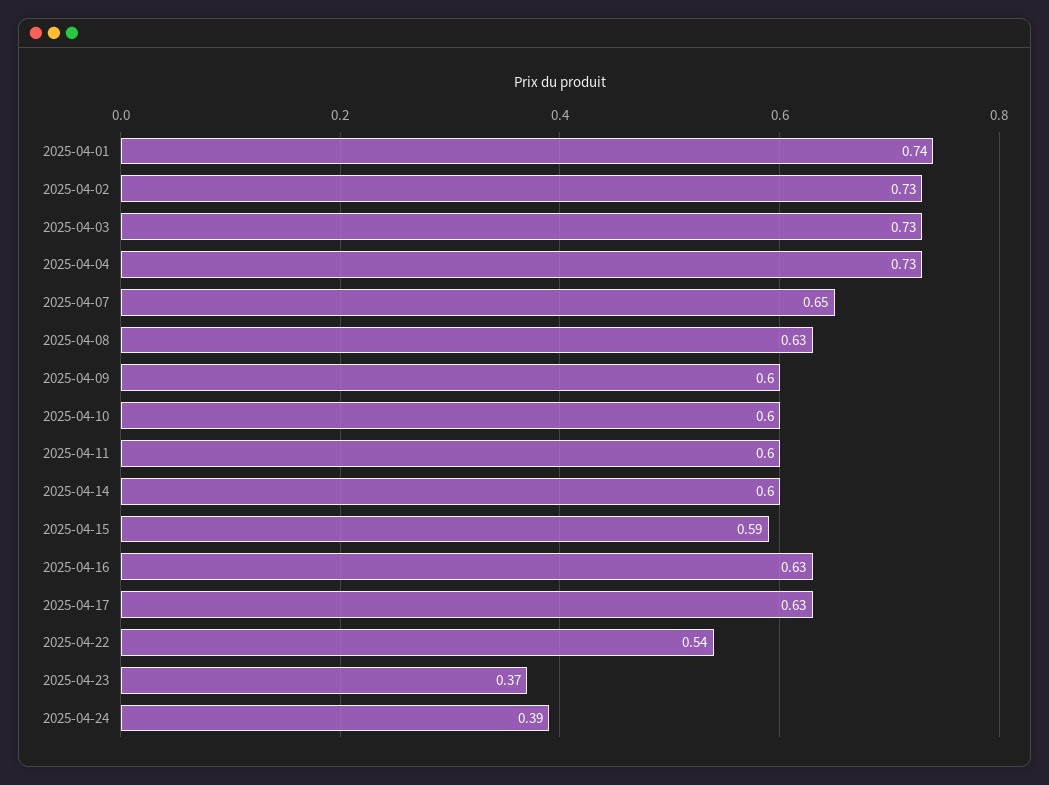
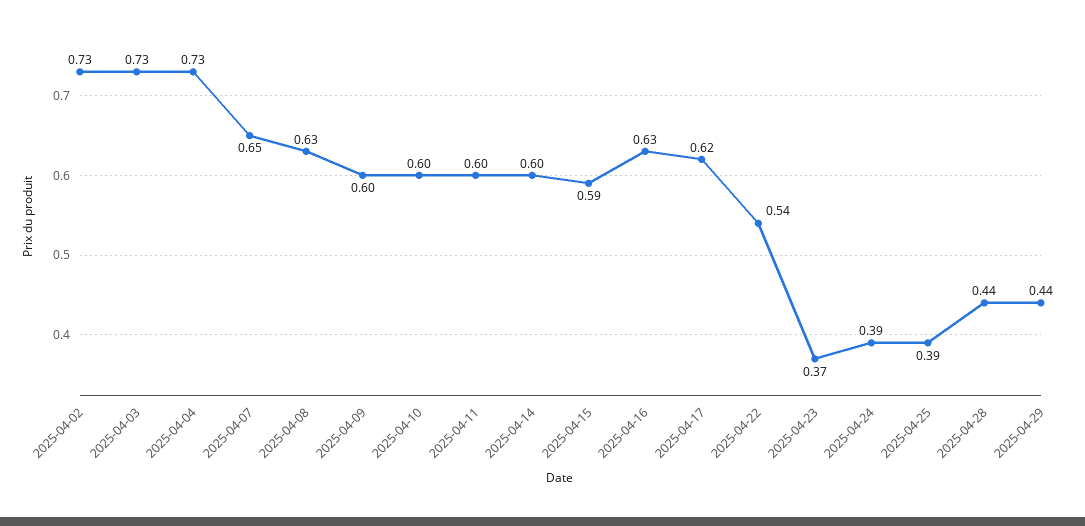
2025-04-01: 0.74 -> none
2025-04-17: 0.63 -> 0.62
2025-04-25: none -> 0.39
2025-04-28: none -> 0.44
2025-04-29: none -> 0.44

